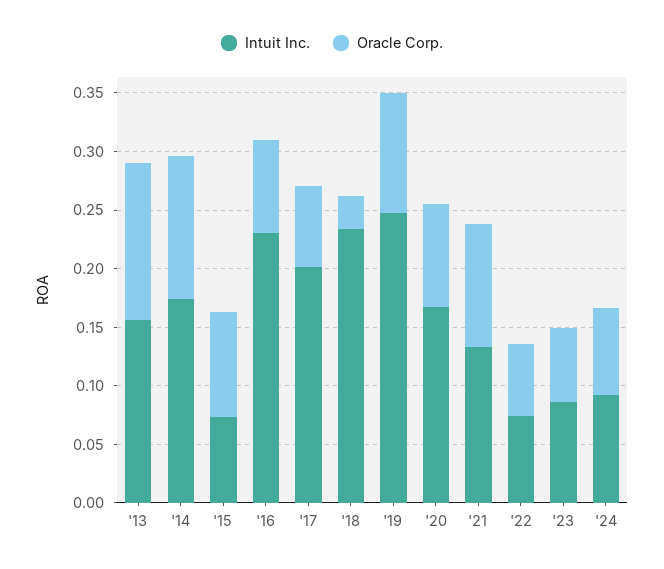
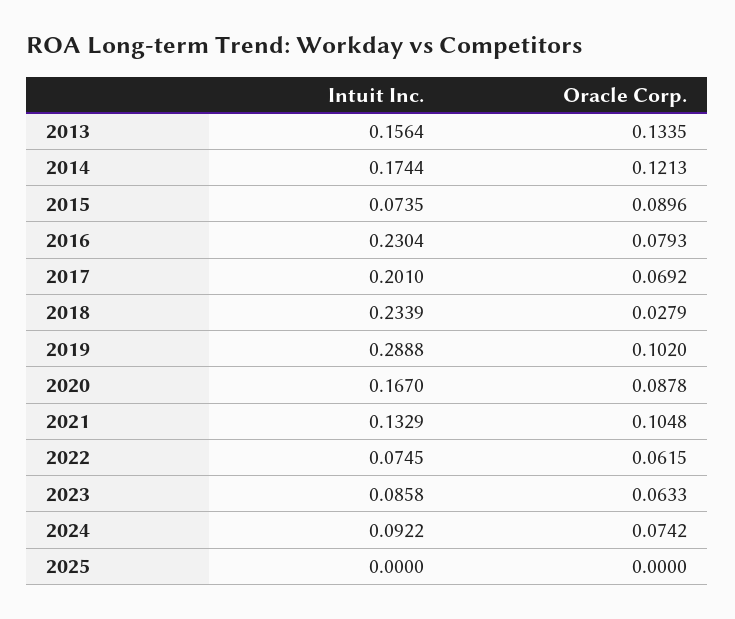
Intuit Inc., '19: 0.25 -> 0.2888
Intuit Inc., 2025: none -> 0
Oracle Corp., 2025: none -> 0

